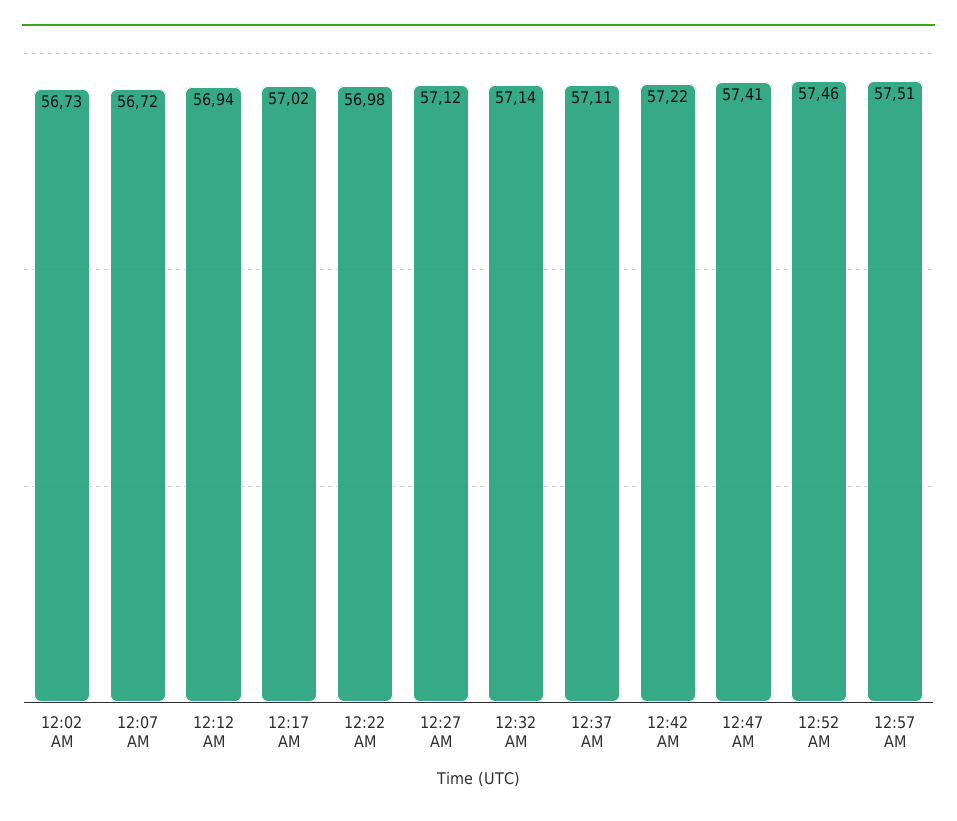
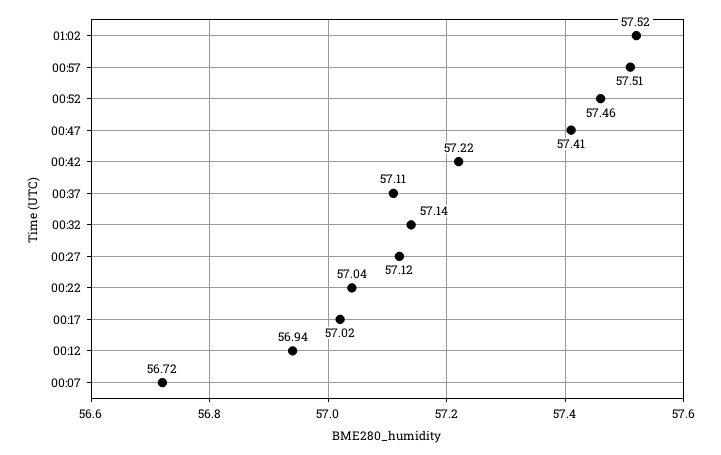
12:02 AM: 56.73 -> none
12:22 AM: 56.98 -> 57.04
01:02: none -> 57.52

